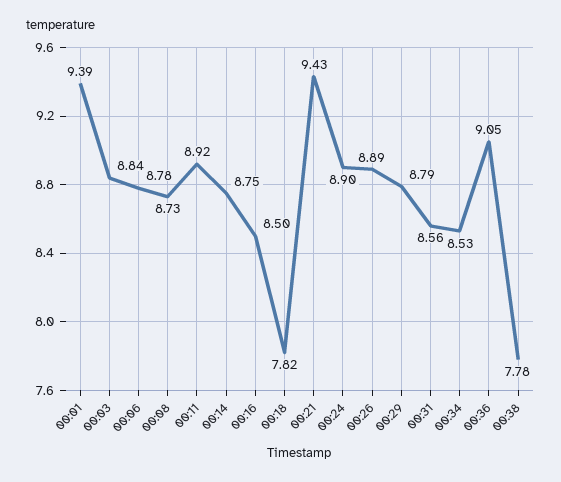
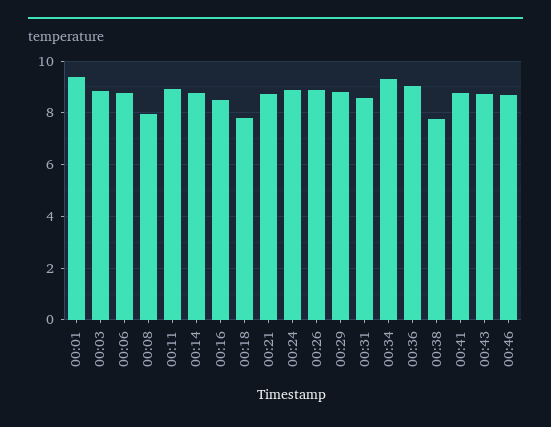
00:08: 8.73 -> 8
00:21: 9.43 -> 8.75
00:34: 8.53 -> 9.25
00:41: none -> 8.75
00:43: none -> 8.75
00:46: none -> 8.75

